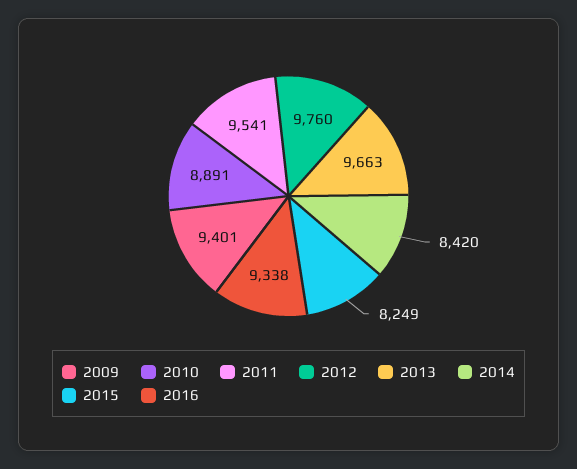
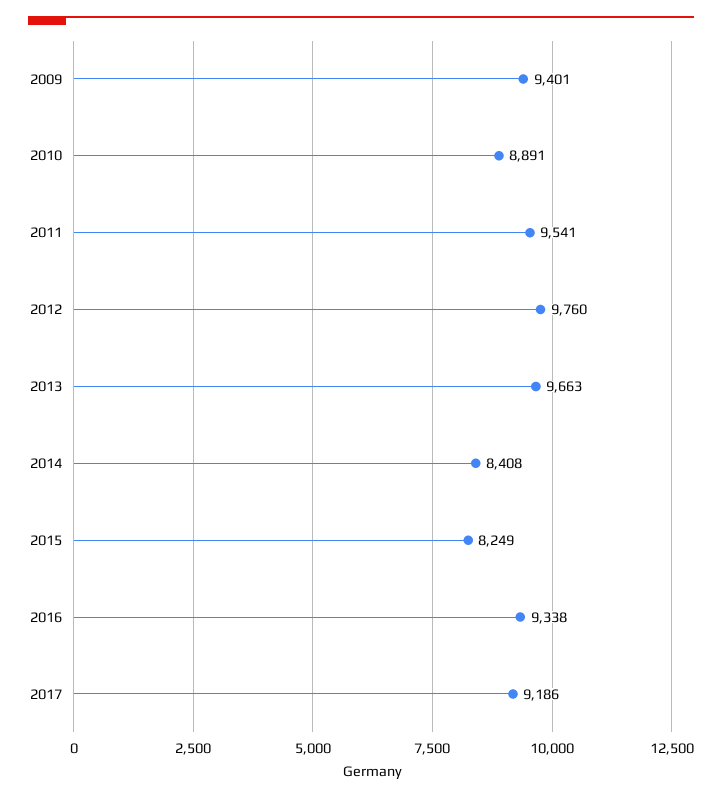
2014: 8420 -> 8408
2017: none -> 9186

